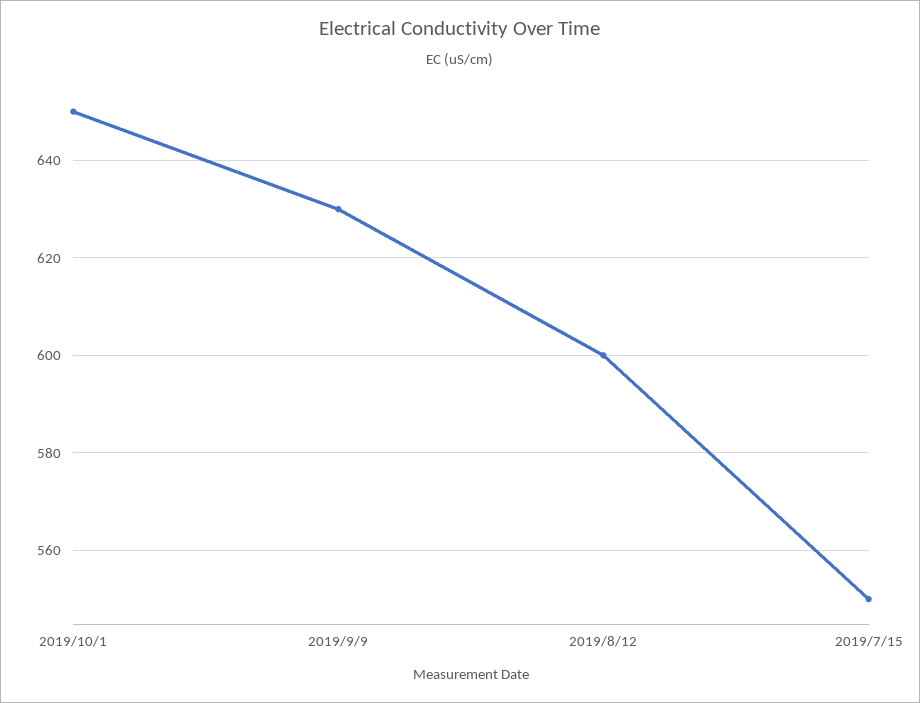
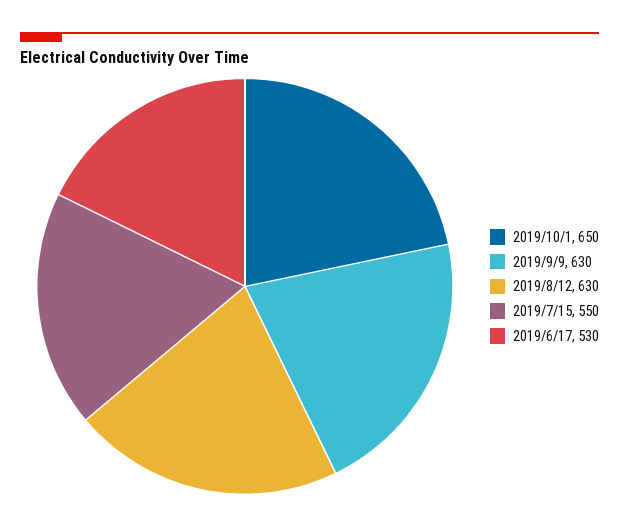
2019/8/12: 600 -> 630
2019/6/17: none -> 530

